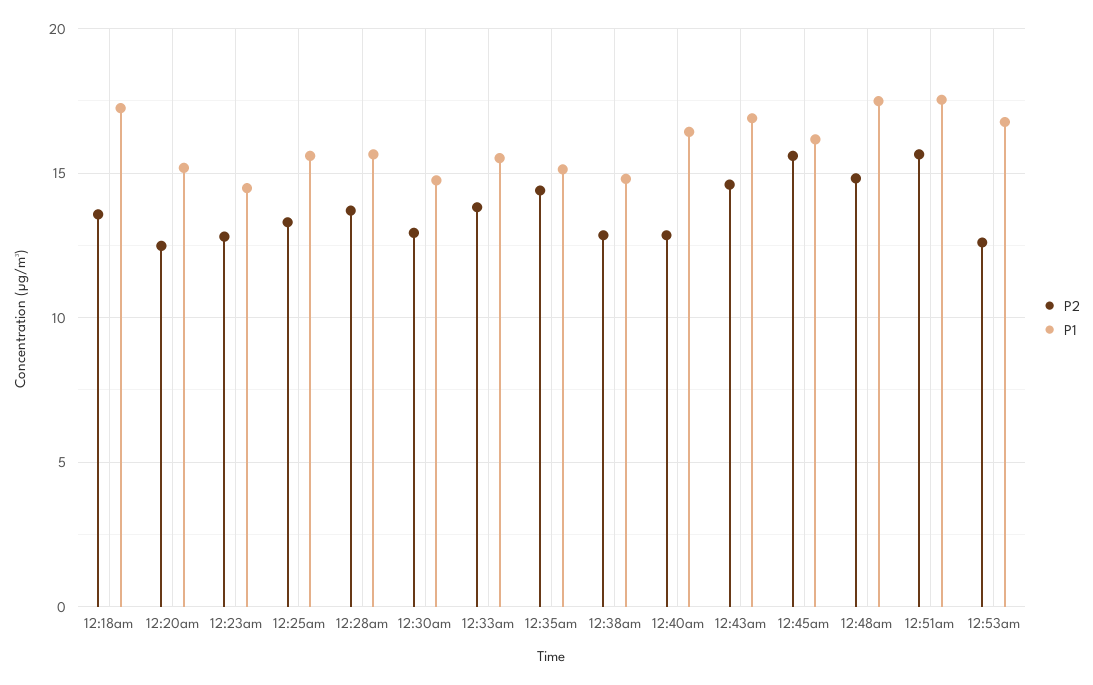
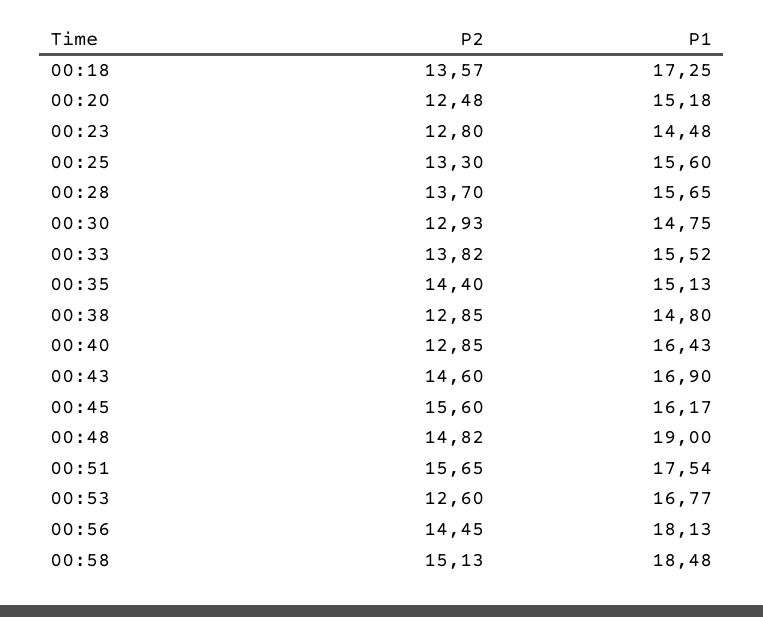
P1, 12:48am: 17.5 -> 19
P2, 00:56: none -> 14.45
P1, 00:56: none -> 18.13
P2, 00:58: none -> 15.13
P1, 00:58: none -> 18.48

